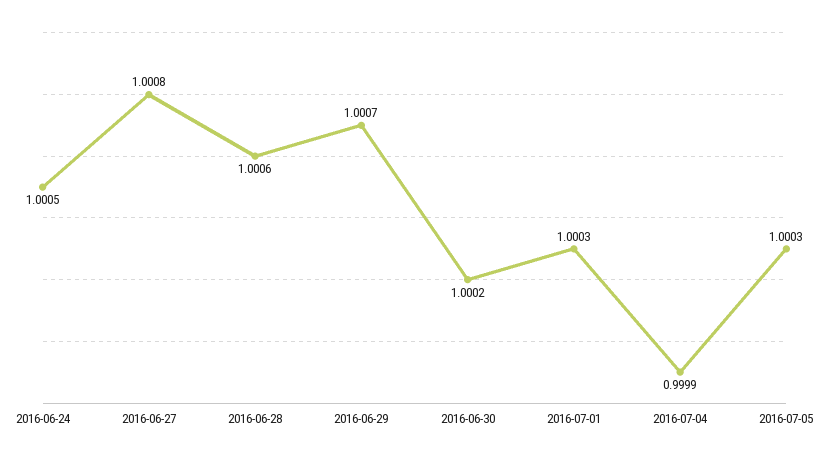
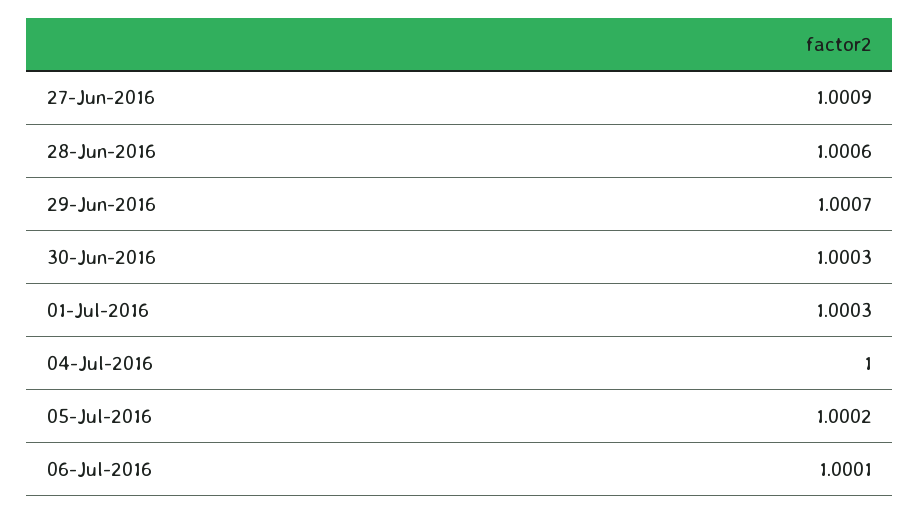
2016-06-24: 1.0005 -> none
2016-06-27: 1.0008 -> 1.0009
2016-06-30: 1.0002 -> 1.0003
2016-07-04: 0.9999 -> 1
2016-07-05: 1.0003 -> 1.0002
06-Jul-2016: none -> 1.0001

